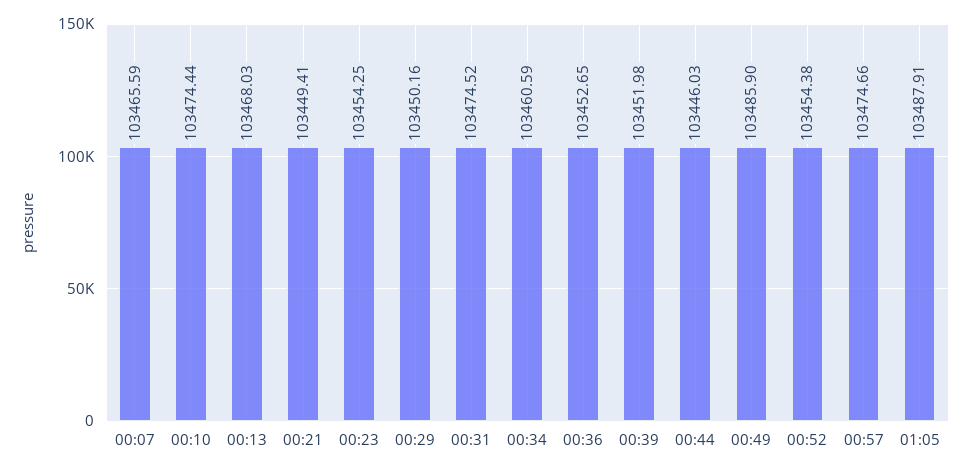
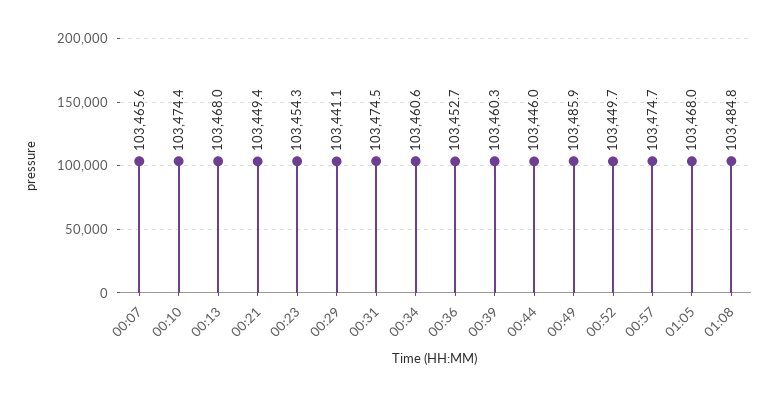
00:29: 103450.16 -> 103441.1
00:39: 103451.98 -> 103460.3
00:52: 103454.38 -> 103449.7
01:05: 103487.91 -> 103468
01:08: none -> 103484.8

